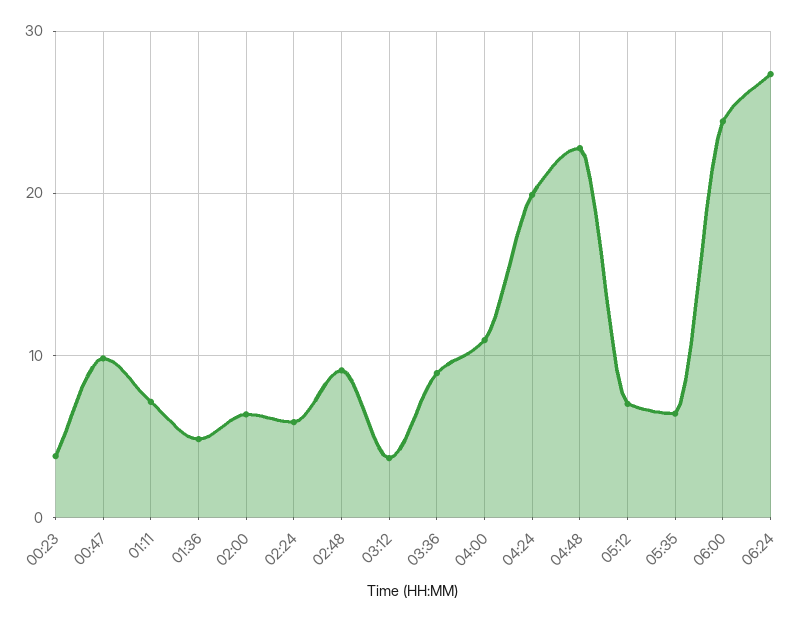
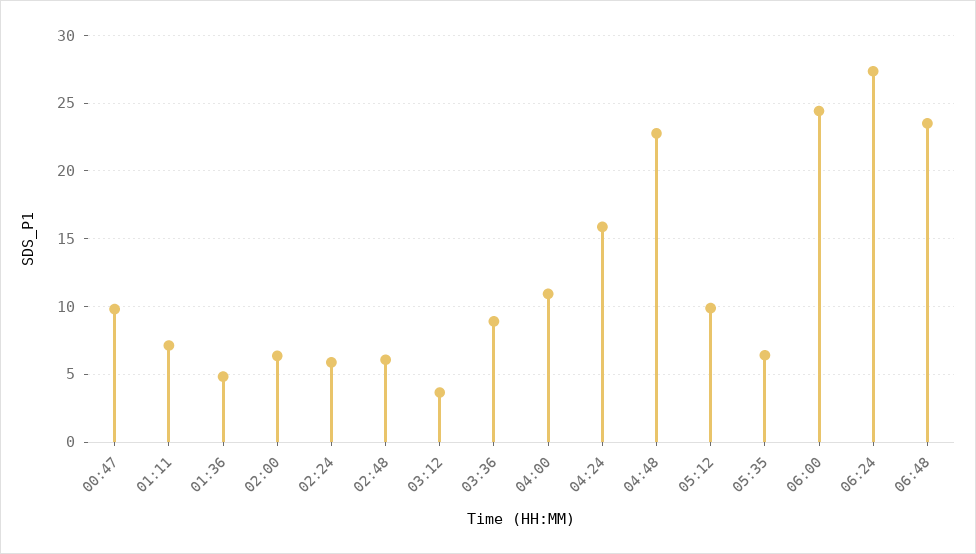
00:23: 4 -> none
02:48: 9 -> 6
04:24: 20 -> 16
05:12: 7 -> 10
06:48: none -> 23.5

